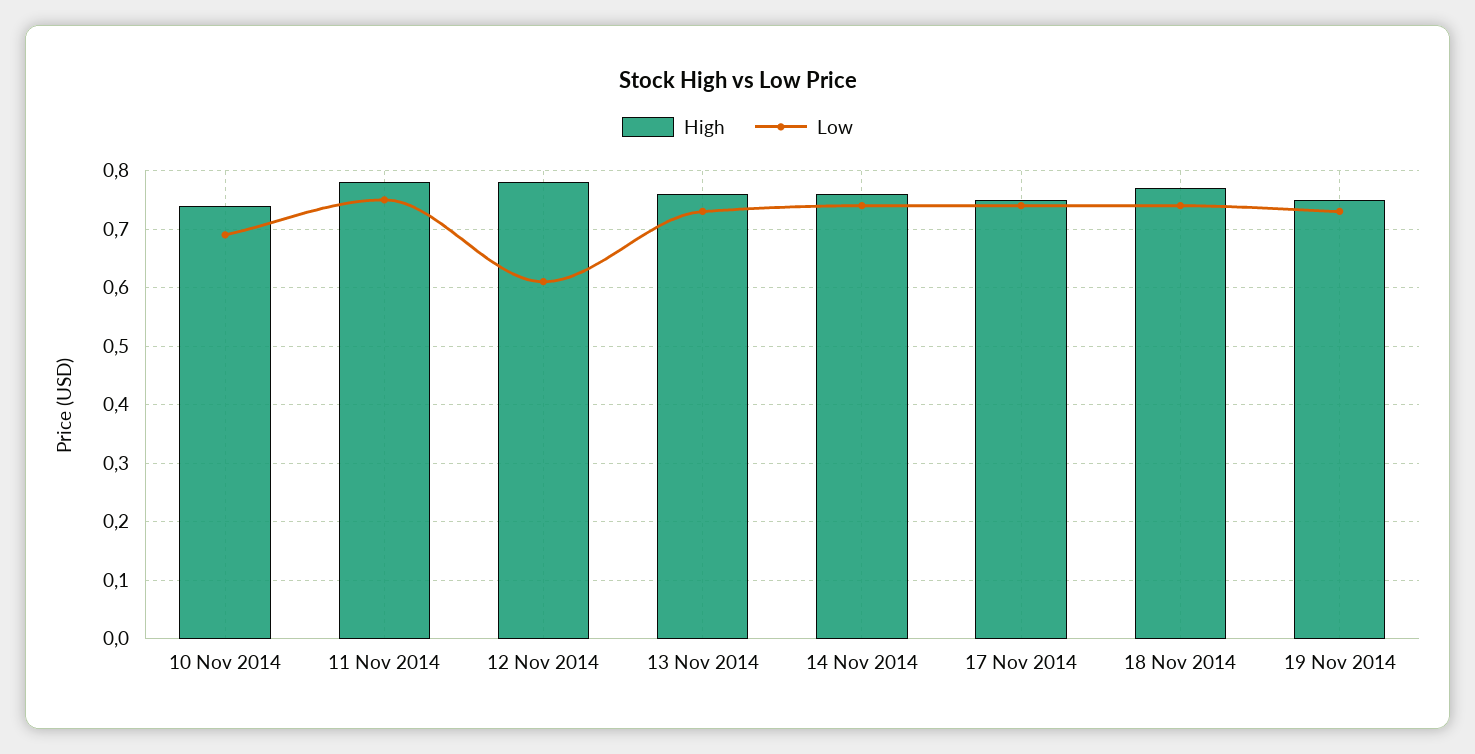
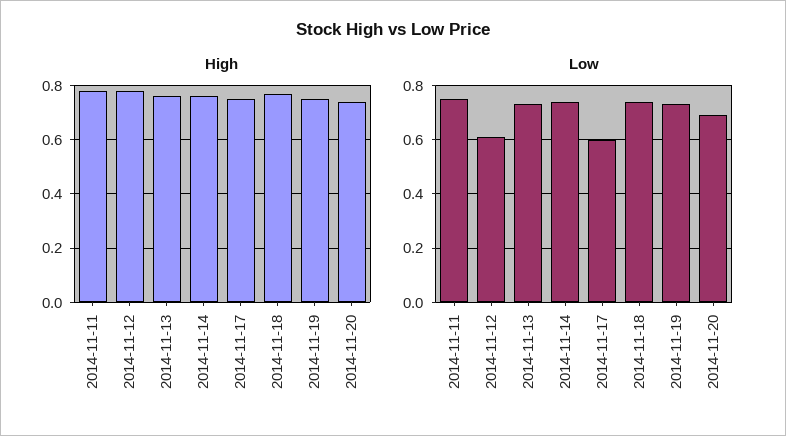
High, 10 Nov 2014: 0.75 -> none
Low, 10 Nov 2014: 0.7 -> none
Low, 17 Nov 2014: 0.75 -> 0.6
High, 2014-11-20: none -> 0.75
Low, 2014-11-20: none -> 0.7

